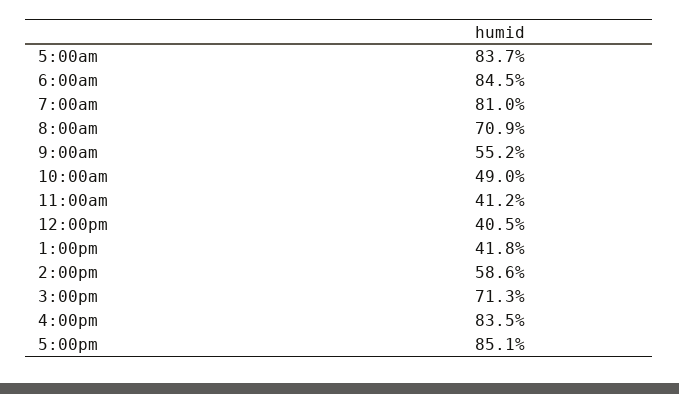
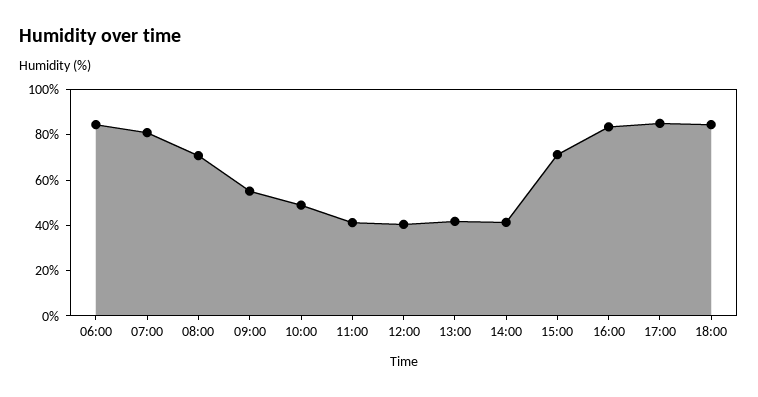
5:00am: 83.7 -> none
2:00pm: 58.6 -> 40
18:00: none -> 85

